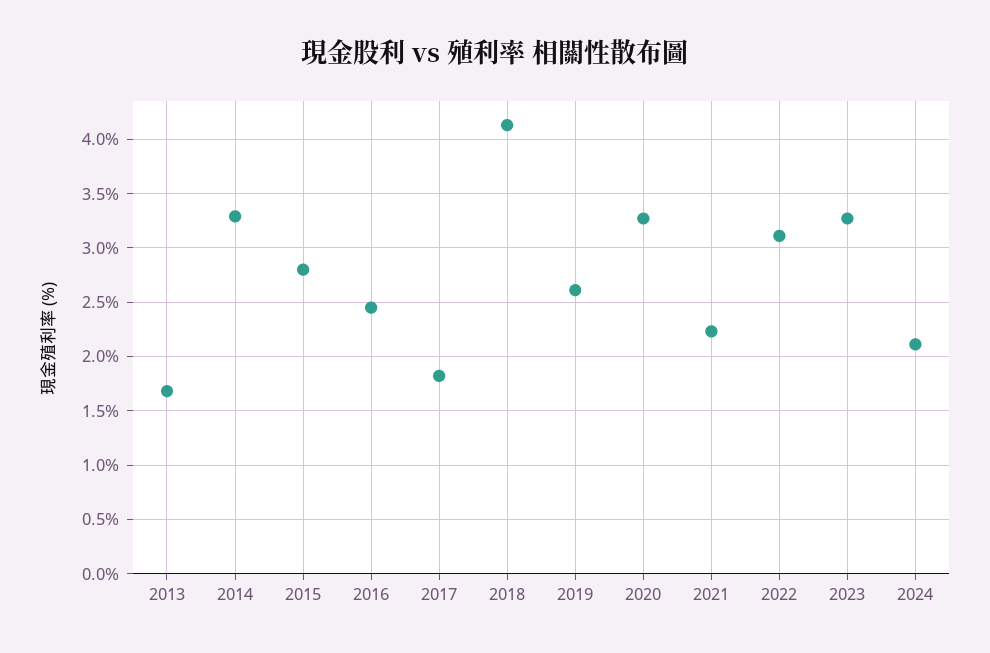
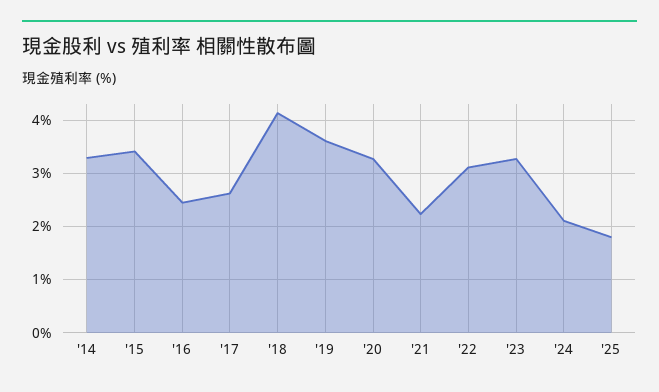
2013: 1.7 -> none
2015: 2.8 -> 3.4
2017: 1.8 -> 2.6
2019: 2.6 -> 3.6
'25: none -> 1.8

